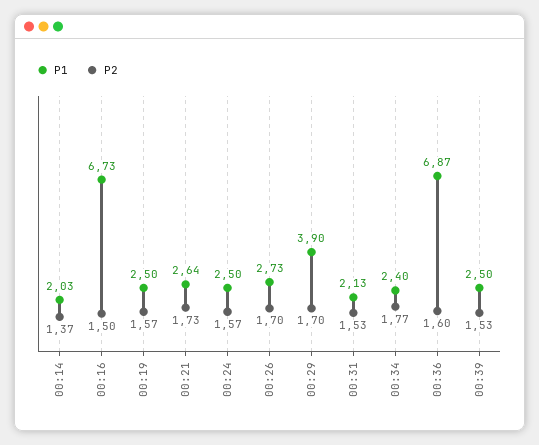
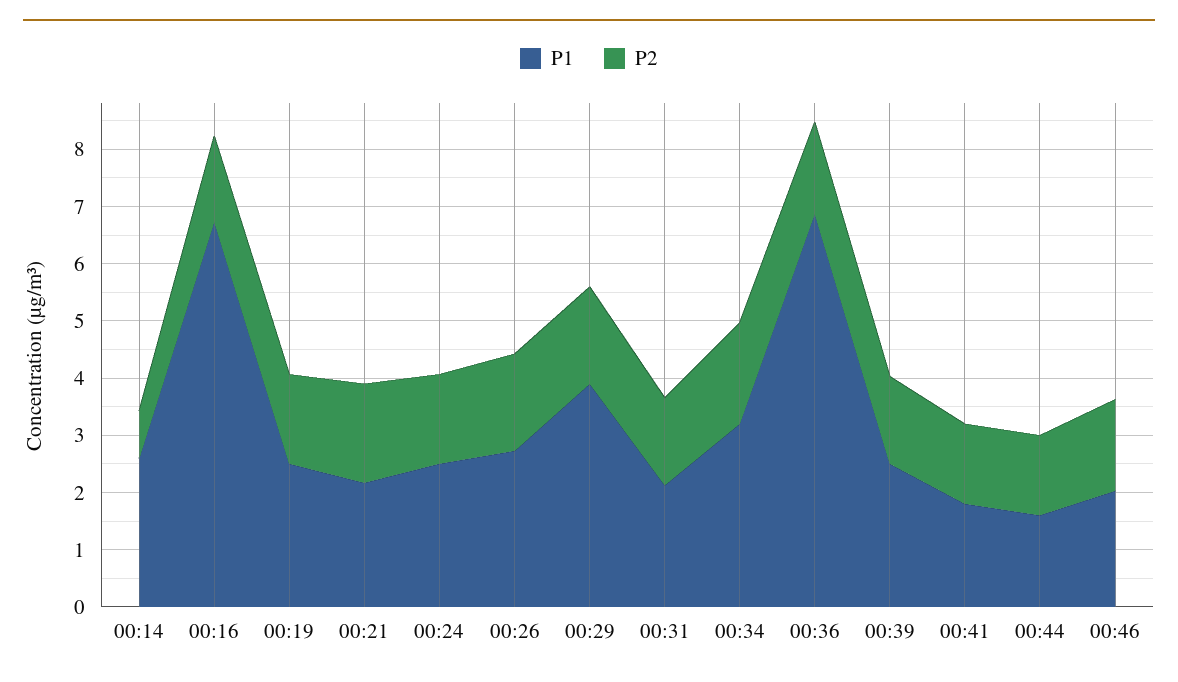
P1, 00:14: 2.03 -> 2.6
P2, 00:14: 1.37 -> 0.8
P1, 00:21: 2.64 -> 2.2
P1, 00:34: 2.4 -> 3.2
P1, 00:41: none -> 1.8
P2, 00:41: none -> 1.4
P1, 00:44: none -> 1.6
P2, 00:44: none -> 1.4
P1, 00:46: none -> 2
P2, 00:46: none -> 1.6

